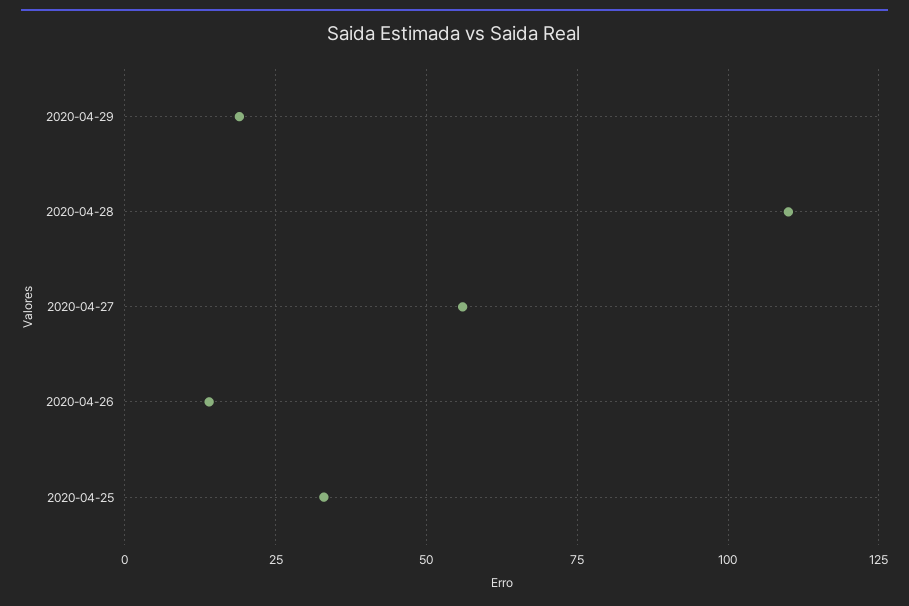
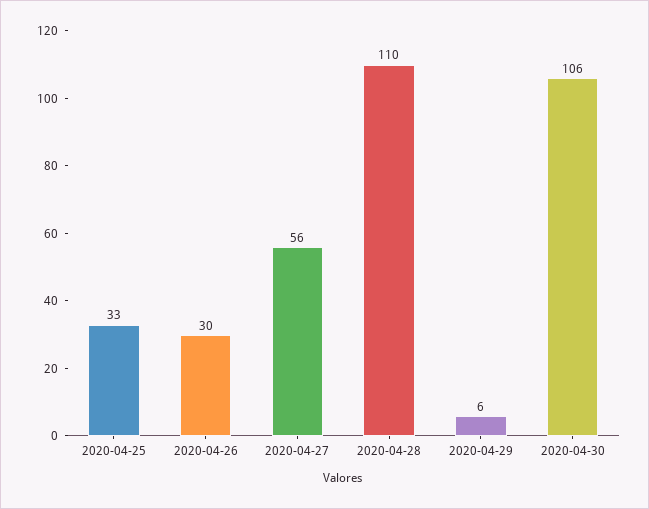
2020-04-29: 20 -> 6
2020-04-26: 15 -> 30
2020-04-30: none -> 106

